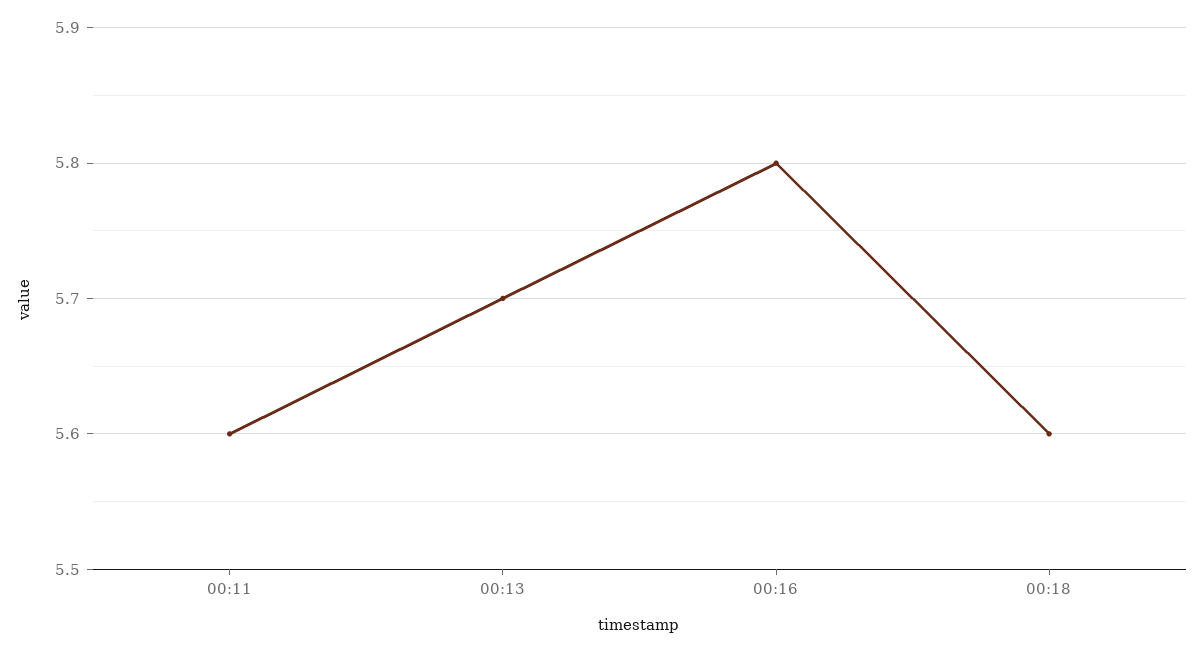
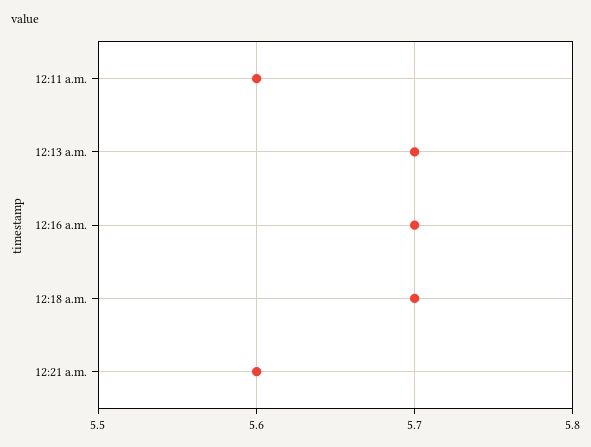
00:16: 5.8 -> 5.7
00:18: 5.6 -> 5.7
12:21 a.m.: none -> 5.6

